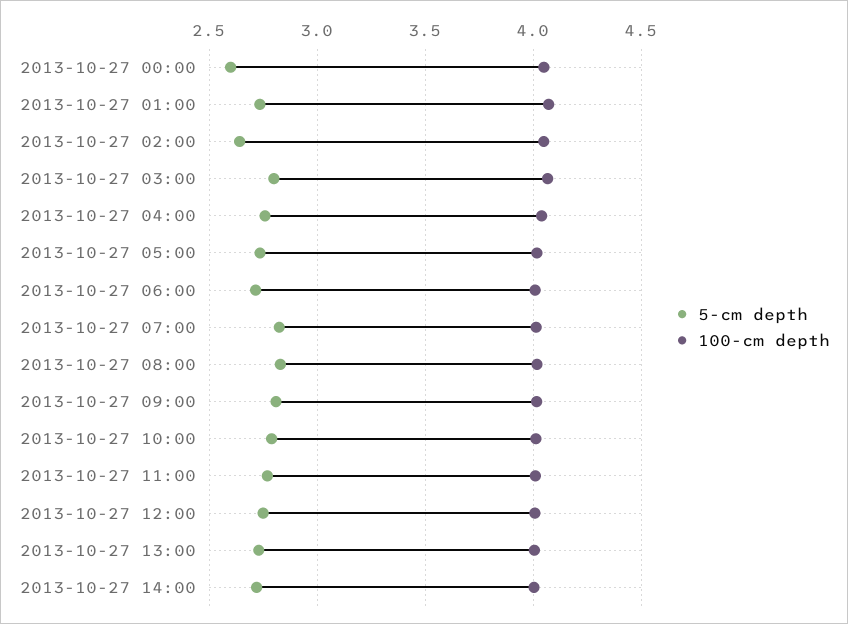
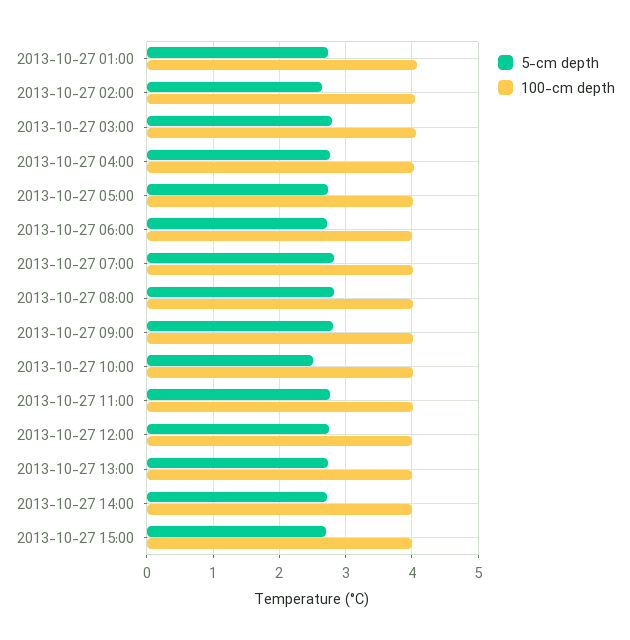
5-cm depth, 2013-10-27 00:00: 2.6 -> none
100-cm depth, 2013-10-27 00:00: 4.05 -> none
5-cm depth, 2013-10-27 10:00: 2.8 -> 2.5
5-cm depth, 2013-10-27 15:00: none -> 2.7
100-cm depth, 2013-10-27 15:00: none -> 4

